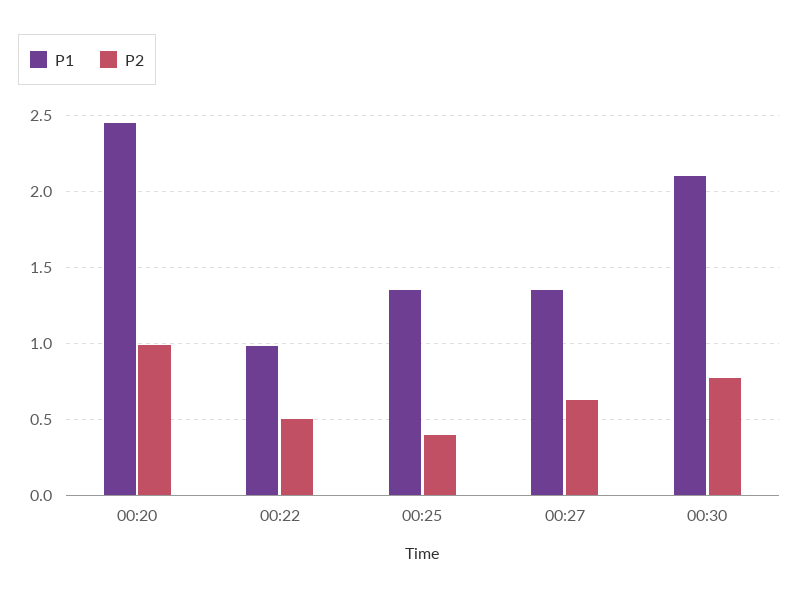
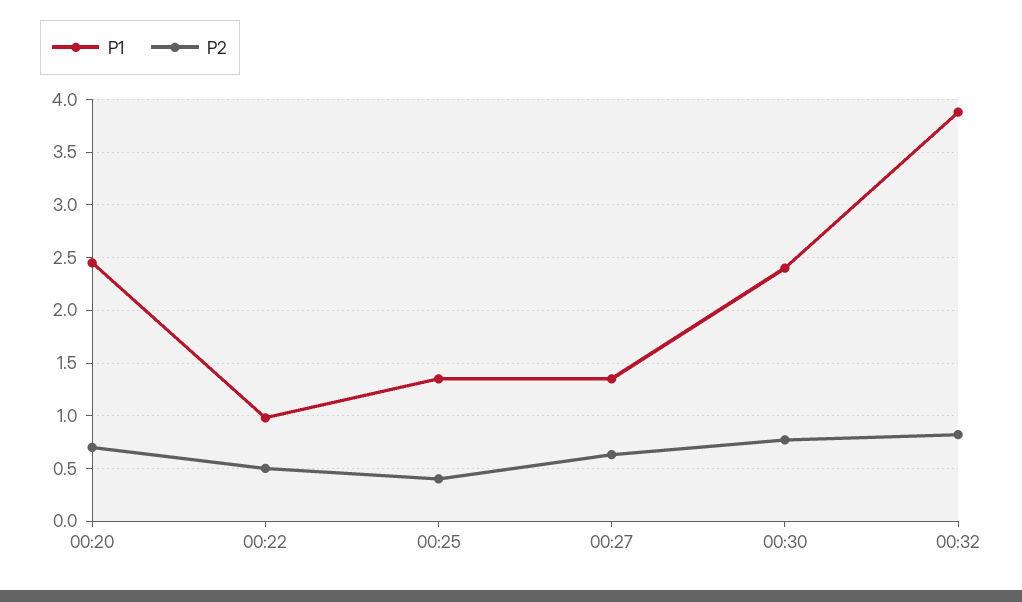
P2, 00:20: 1 -> 0.7
P1, 00:30: 2.1 -> 2.4
P1, 00:32: none -> 3.9
P2, 00:32: none -> 0.8

